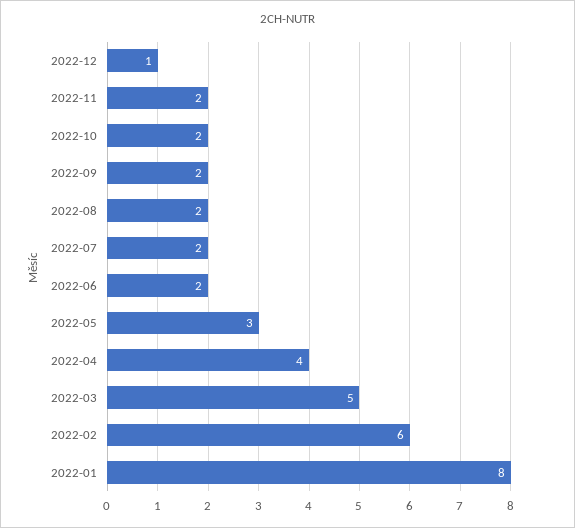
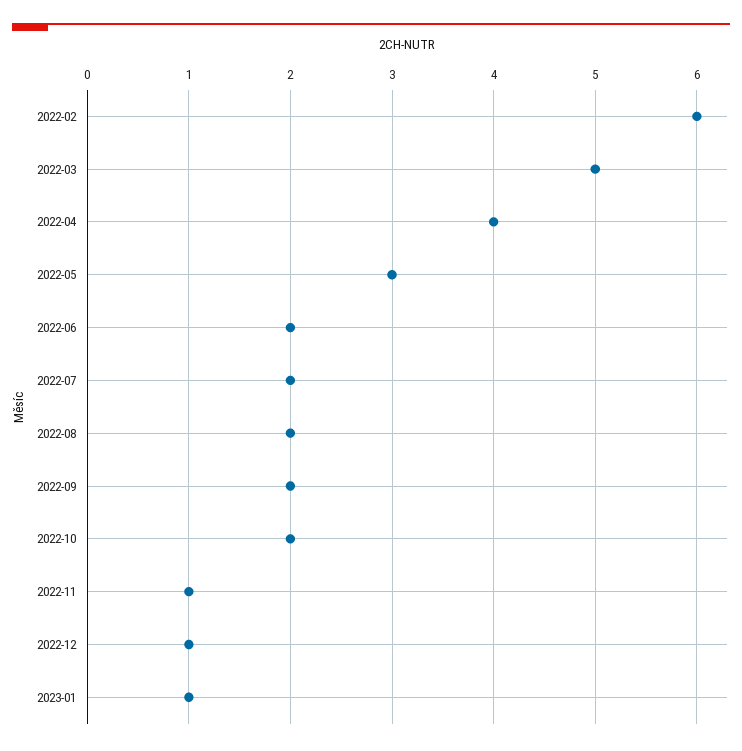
2022-11: 2 -> 1
2022-01: 8 -> none
2023-01: none -> 1

